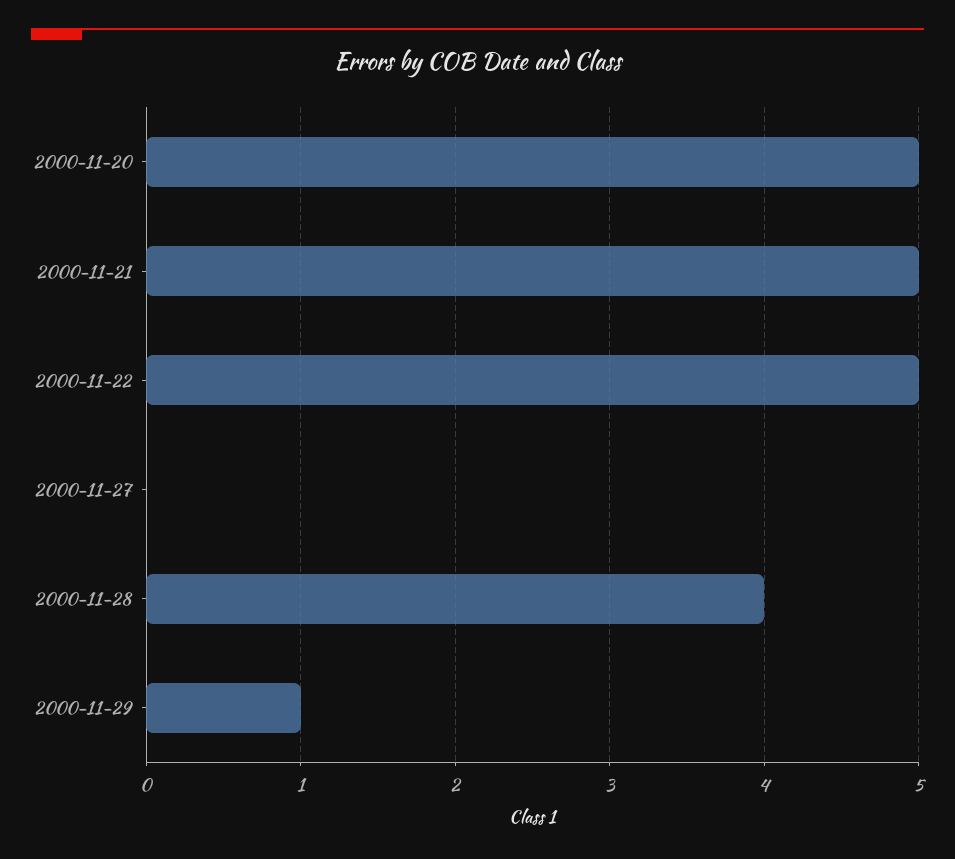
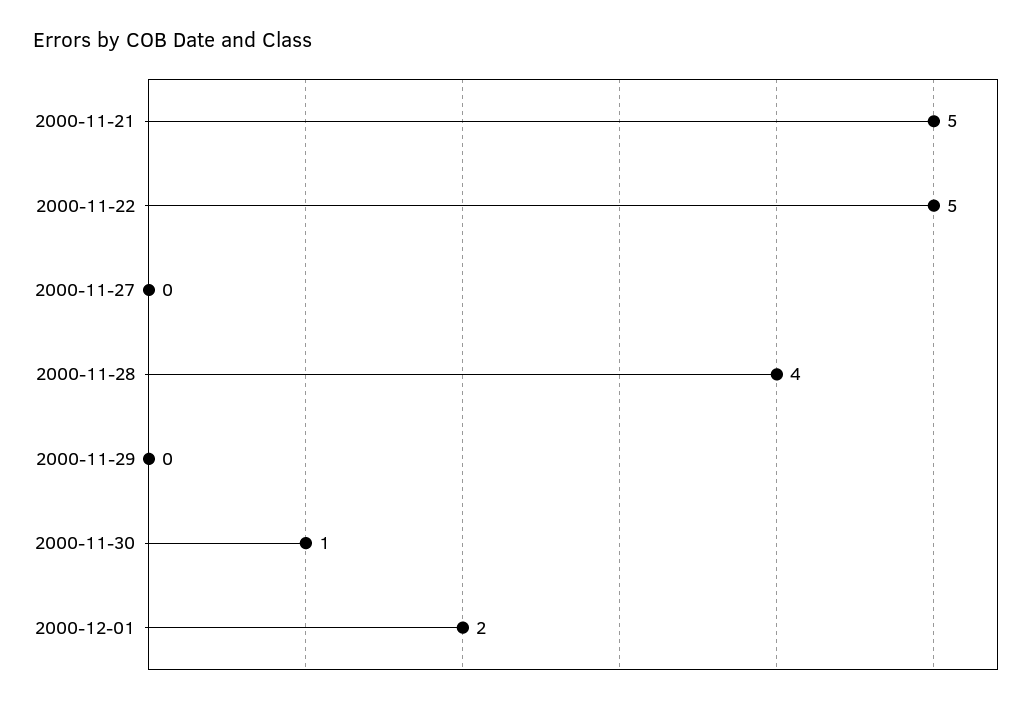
2000-11-20: 5 -> none
2000-11-29: 1 -> 0
2000-11-30: none -> 1
2000-12-01: none -> 2

